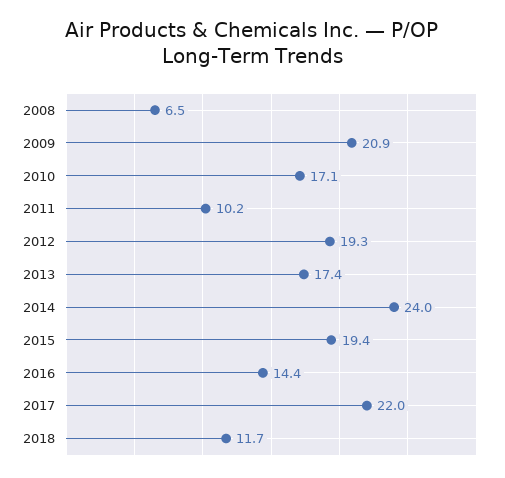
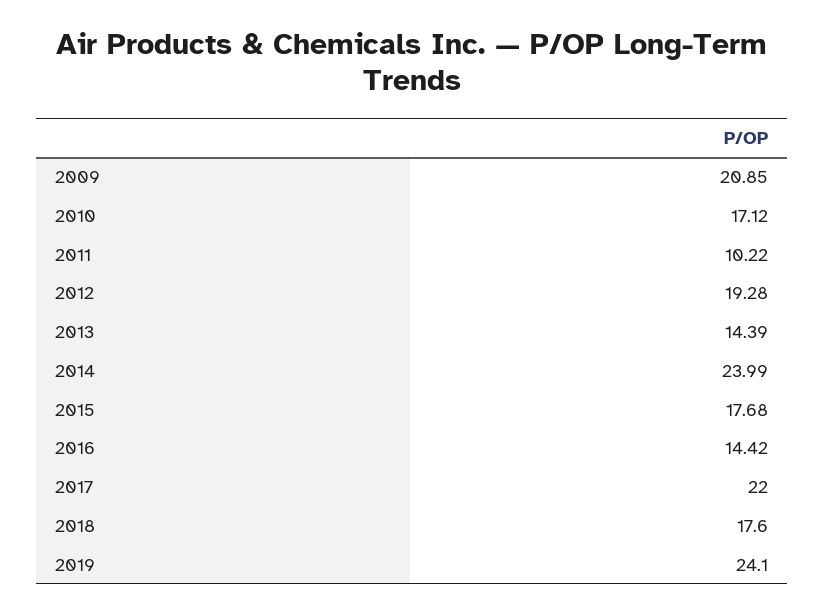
2008: 6.5 -> none
2013: 17.4 -> 14.39
2015: 19.4 -> 17.68
2018: 11.7 -> 17.6
2019: none -> 24.1

